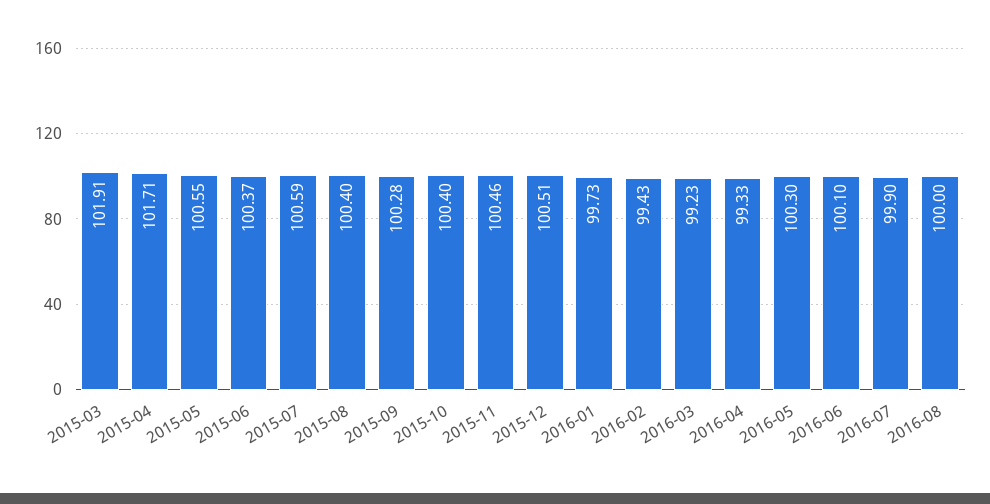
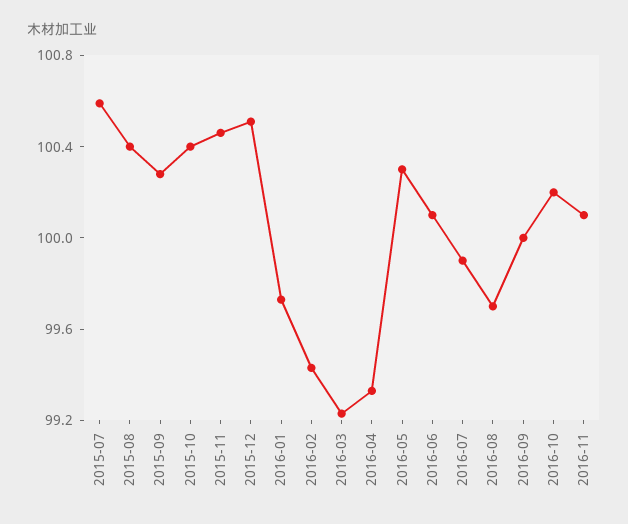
2015-03: 101.91 -> none
2015-04: 101.71 -> none
2015-05: 100.55 -> none
2015-06: 100.37 -> none
2016-08: 100 -> 99.7
2016-09: none -> 100
2016-10: none -> 100.2
2016-11: none -> 100.1

